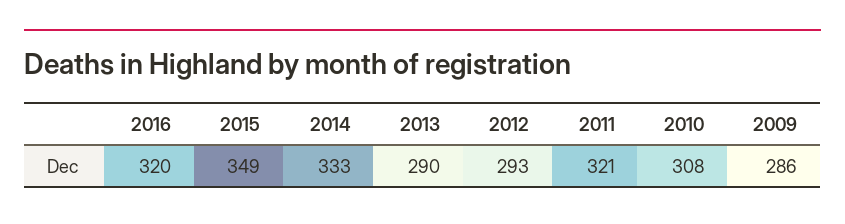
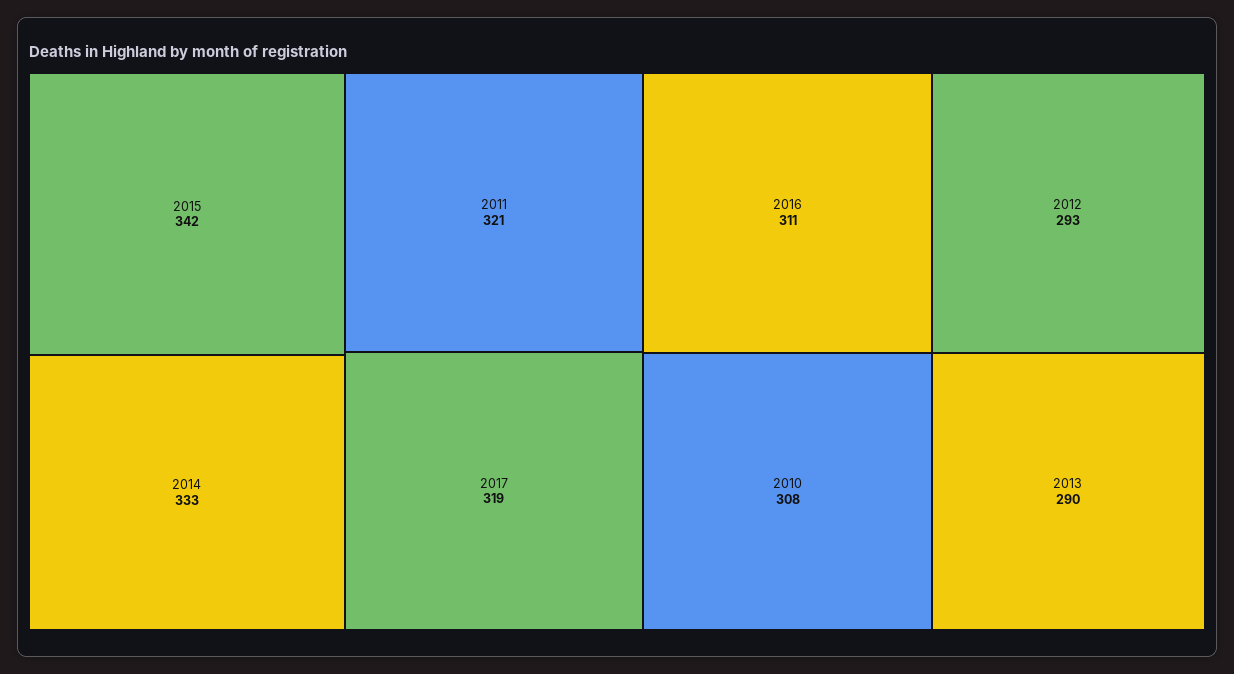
2016: 320 -> 311
2015: 349 -> 342
2009: 286 -> none
2017: none -> 319

